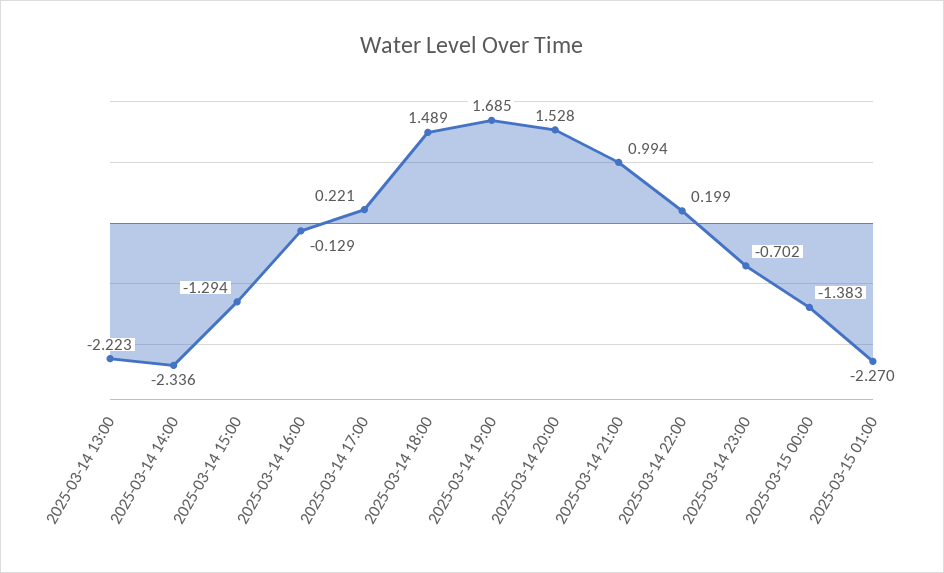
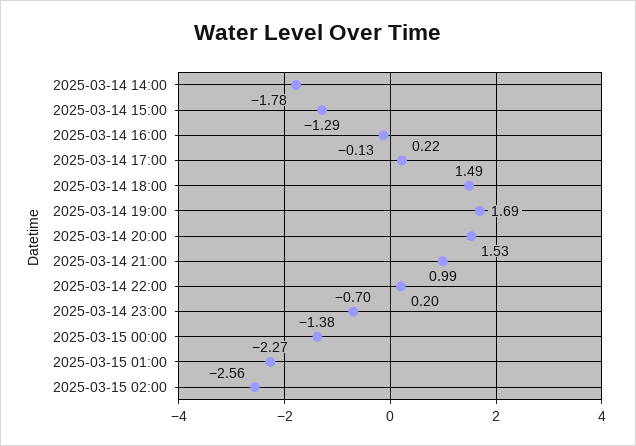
2025-03-14 13:00: -2.223 -> none
2025-03-14 14:00: -2.336 -> -1.78
2025-03-15 02:00: none -> -2.56

